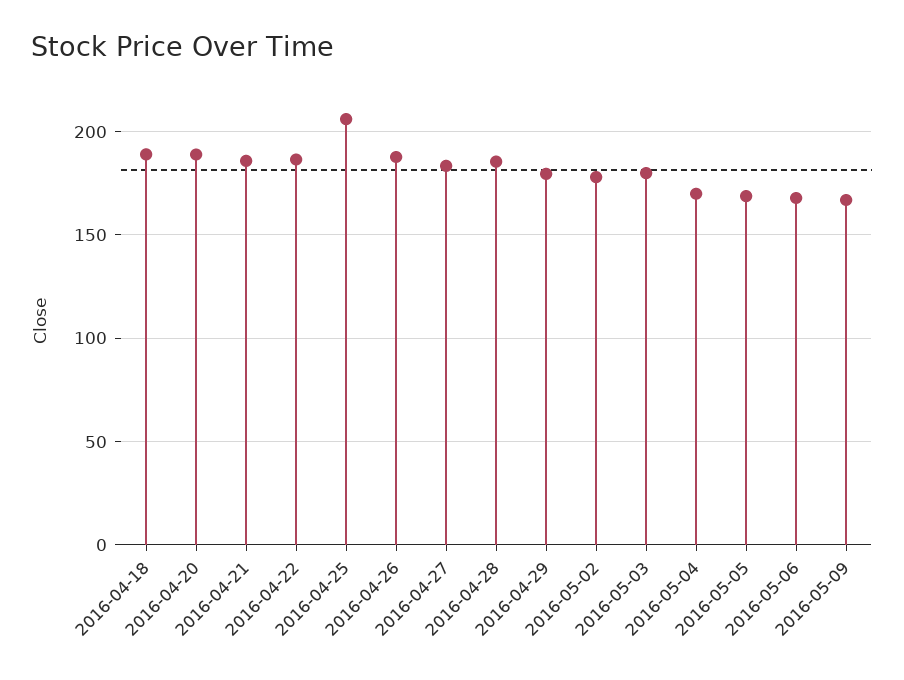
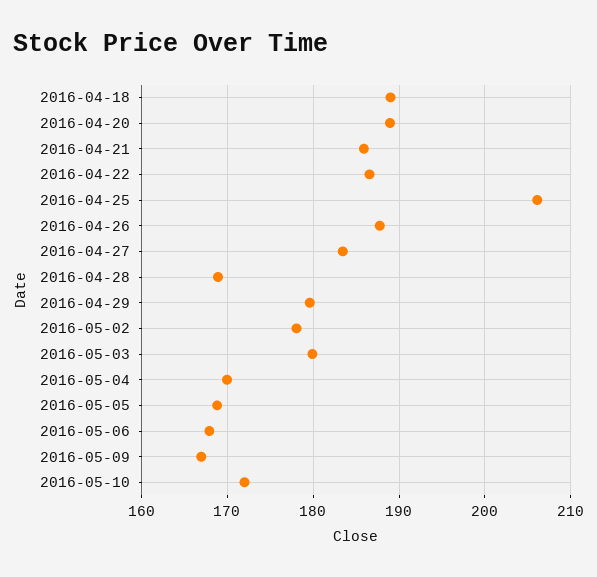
2016-04-28: 185 -> 169
2016-05-10: none -> 172

